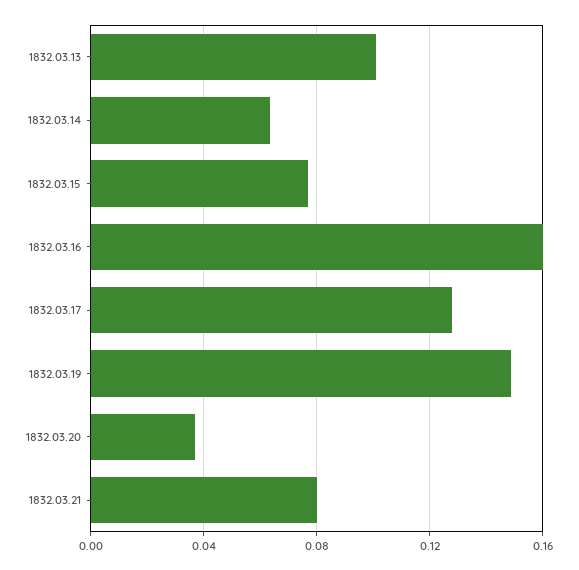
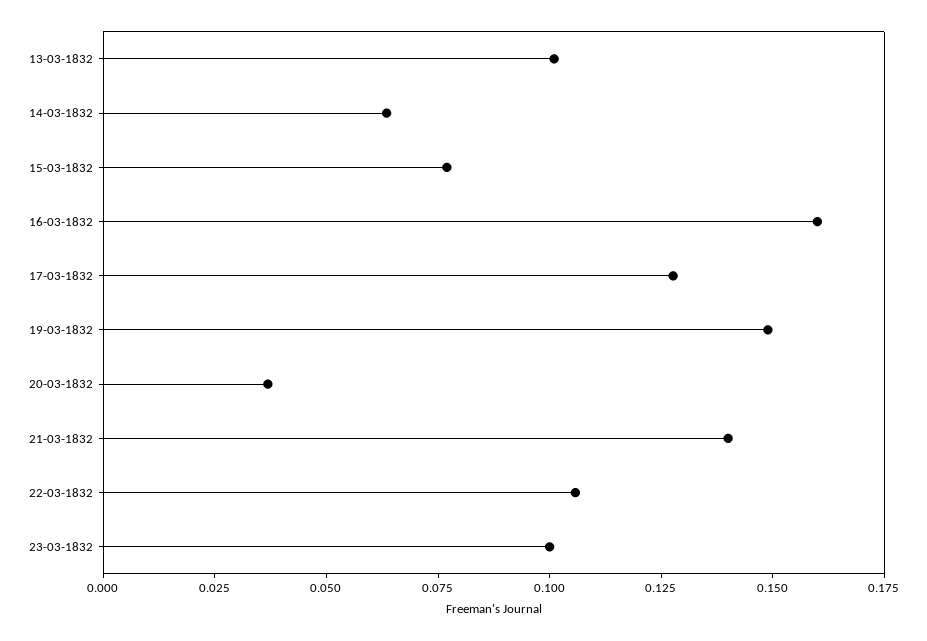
1832.03.21: 0.08 -> 0.14
22-03-1832: none -> 0.105
23-03-1832: none -> 0.1

